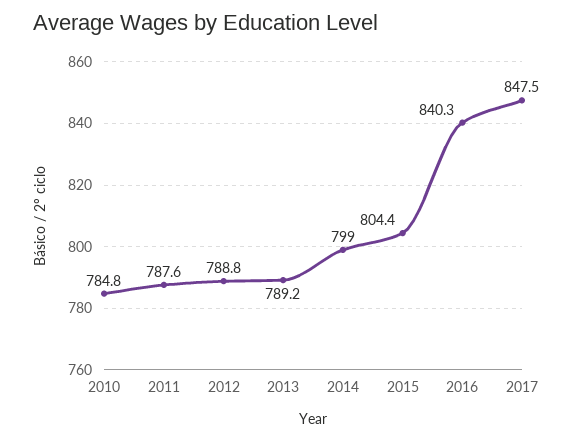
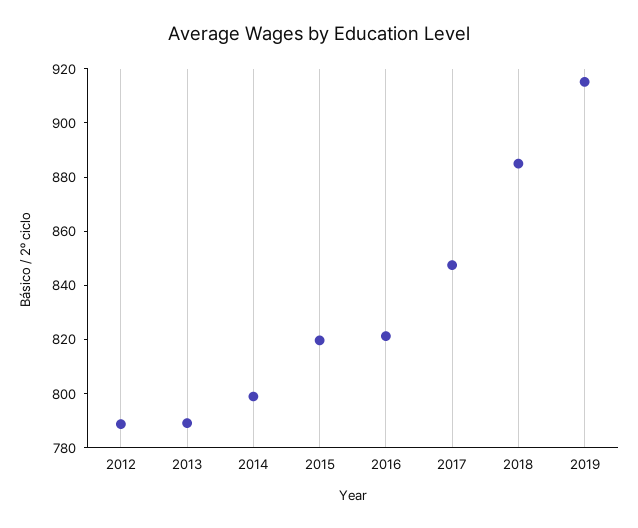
2010: 784.8 -> none
2011: 787.6 -> none
2015: 804.4 -> 820
2016: 840.3 -> 820
2018: none -> 885
2019: none -> 915

